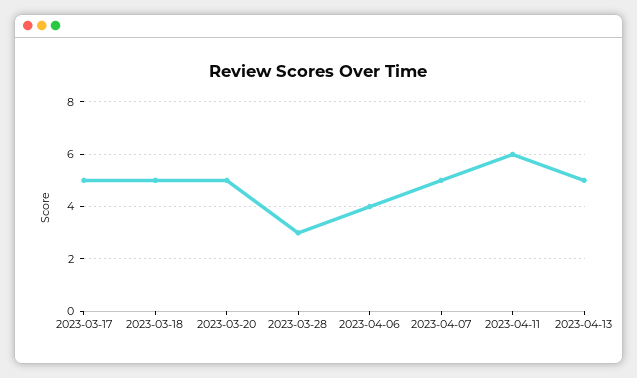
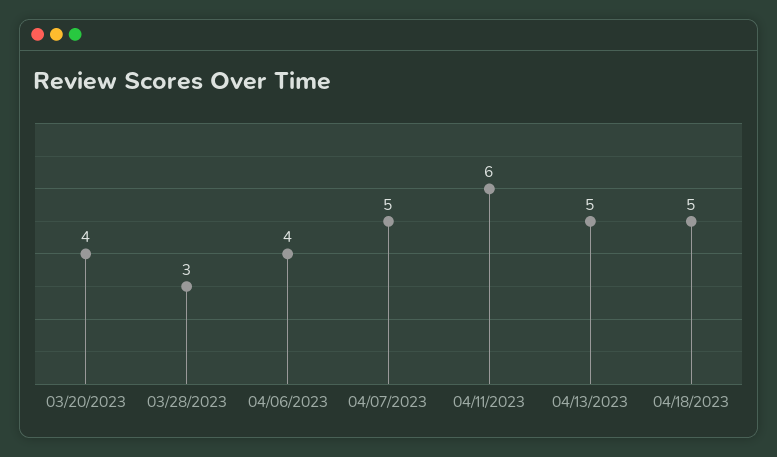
2023-03-17: 5 -> none
2023-03-18: 5 -> none
2023-03-20: 5 -> 4
04/18/2023: none -> 5

